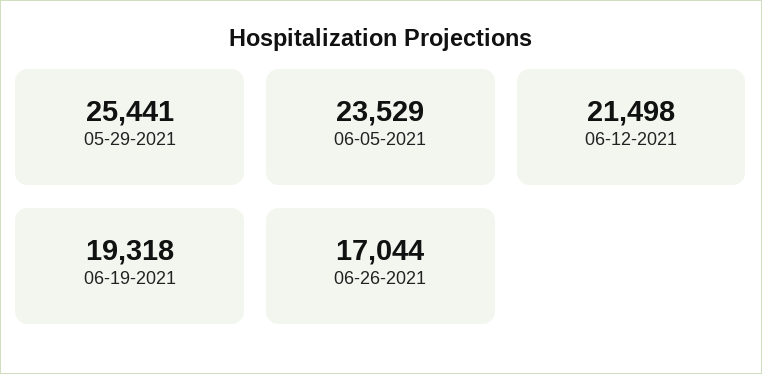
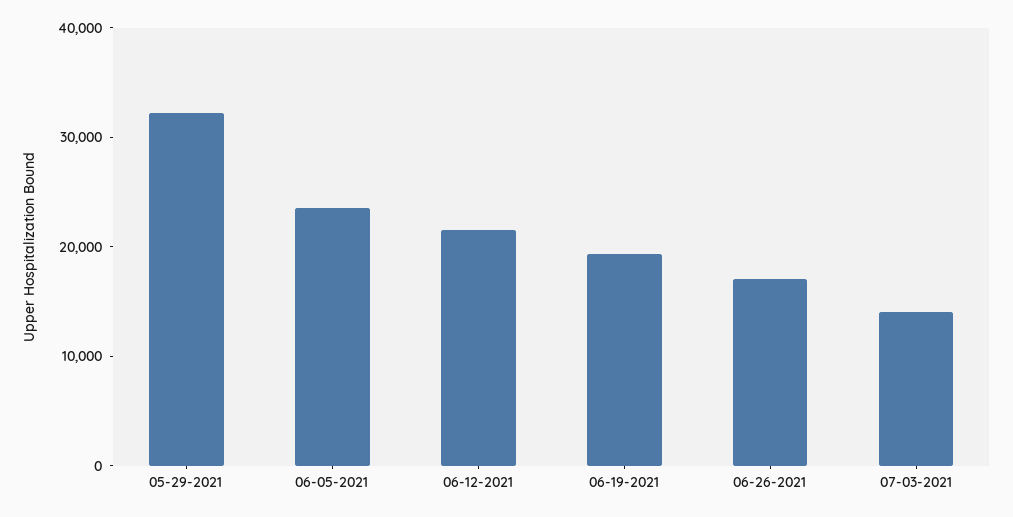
05-29-2021: 25441 -> 32000
07-03-2021: none -> 14000

